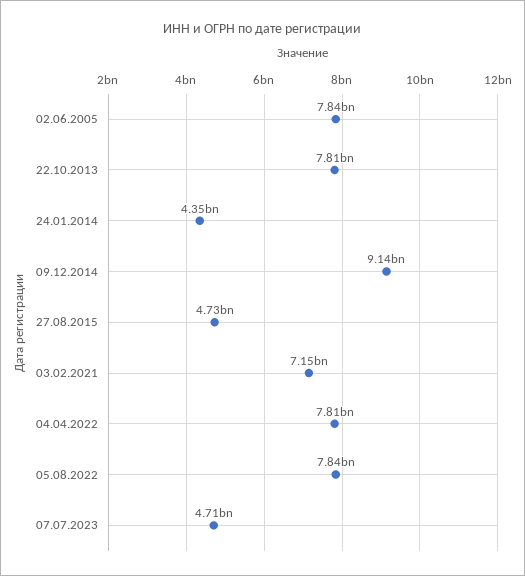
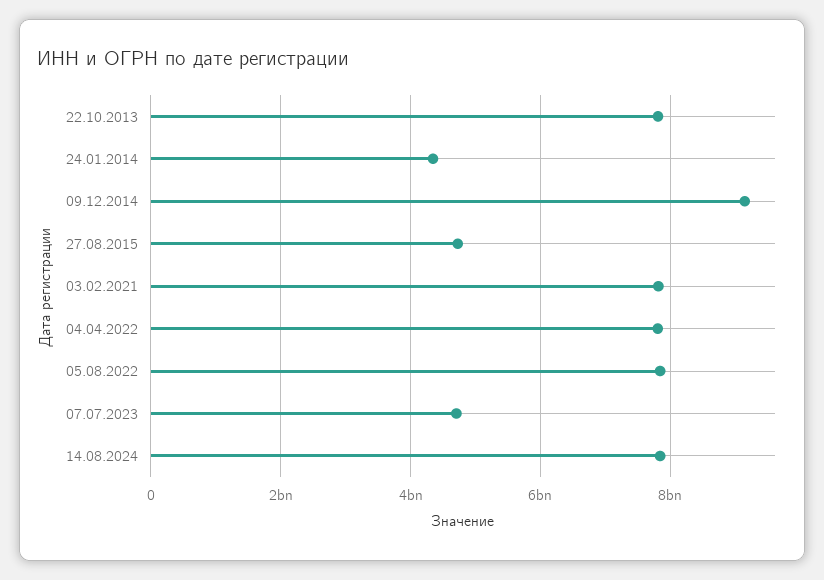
02.06.2005: 7840000000 -> none
03.02.2021: 7150000000 -> 7800000000
14.08.2024: none -> 7800000000

